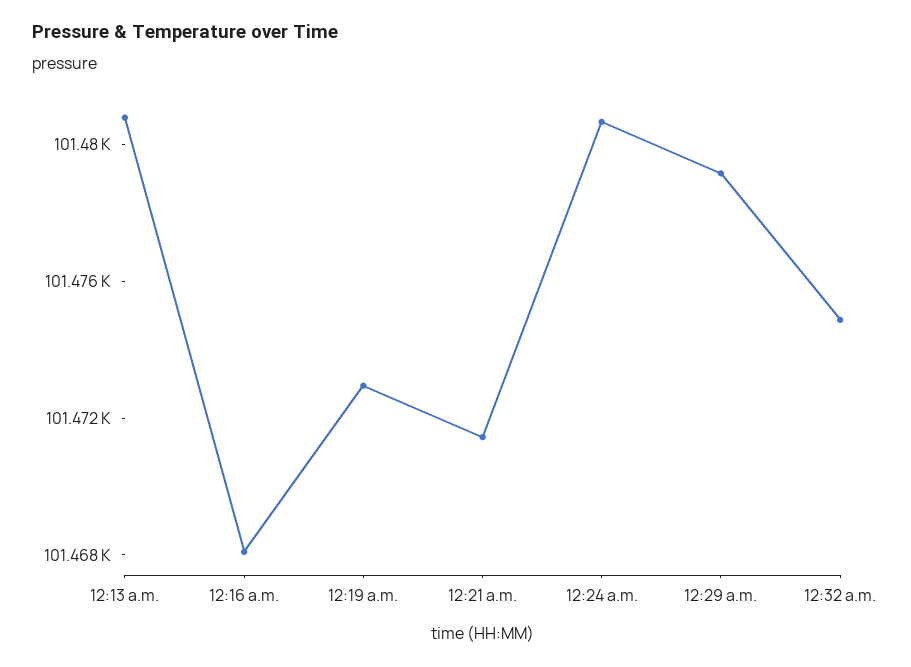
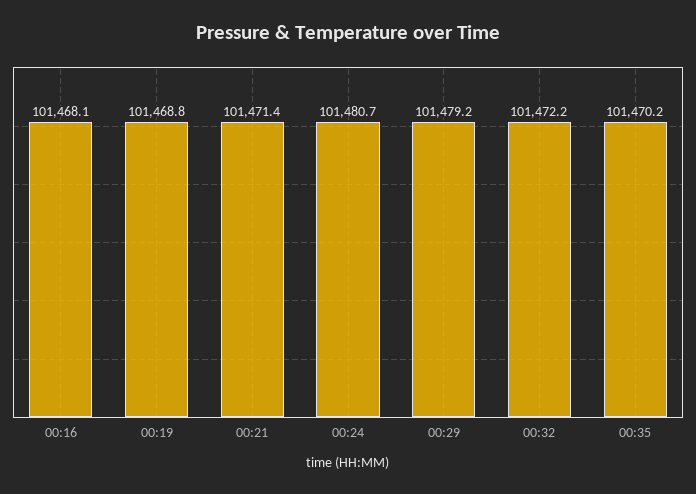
12:13 a.m.: 101481 -> none
12:19 a.m.: 101473 -> 101468.8
12:32 a.m.: 101475 -> 101472.2
00:35: none -> 101470.2

